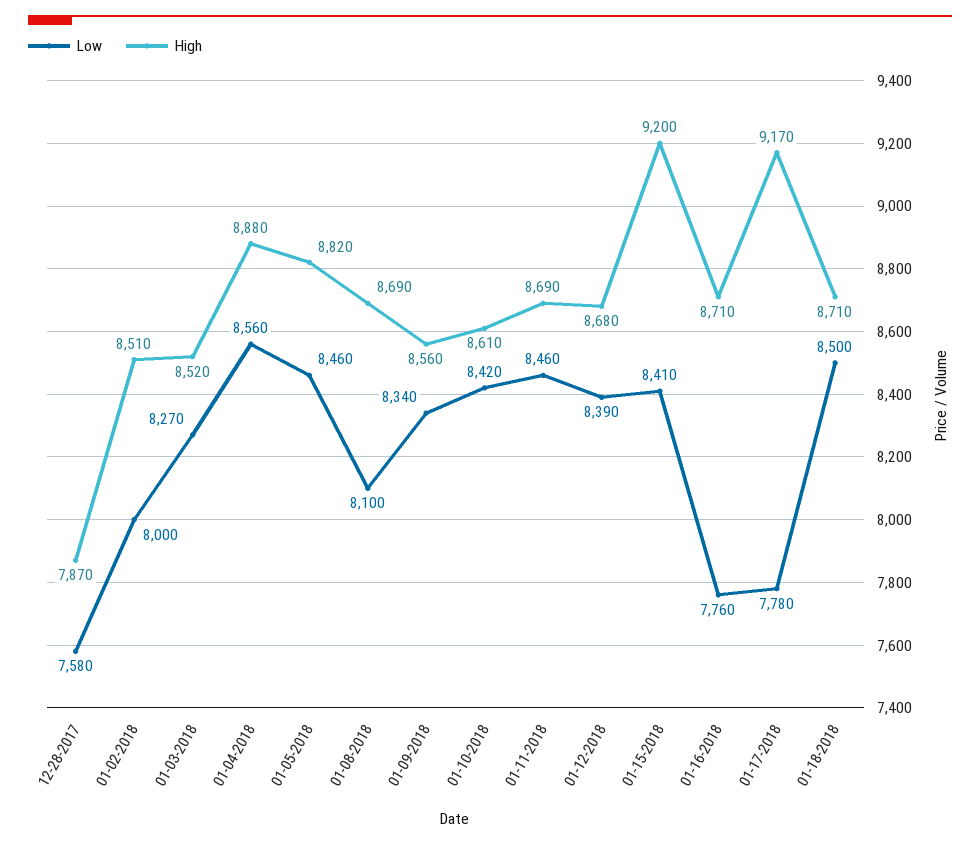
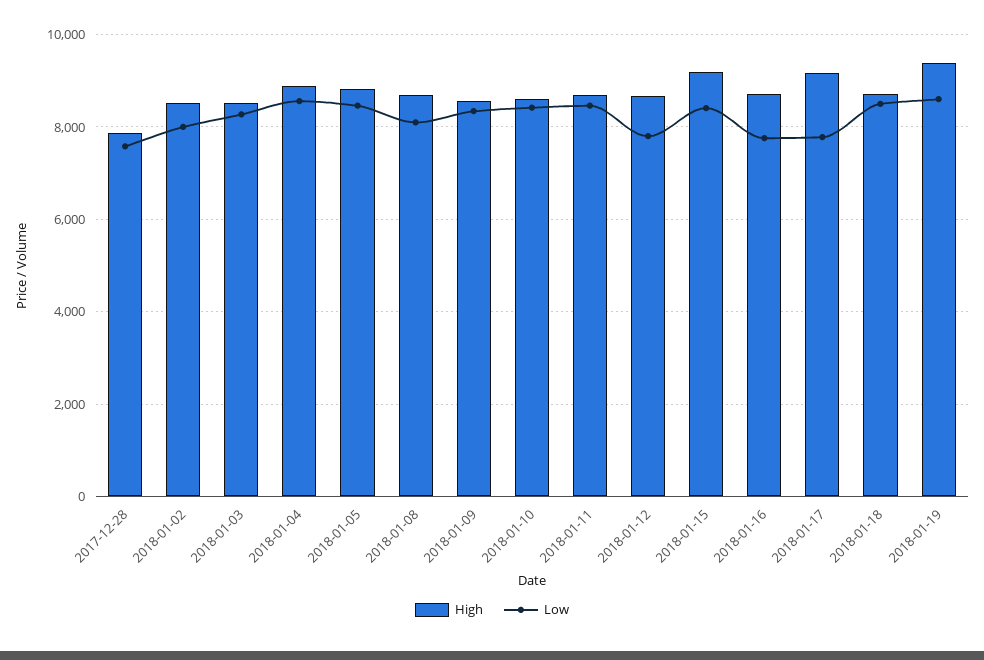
Low, 01-12-2018: 8390 -> 7800
High, 2018-01-19: none -> 9400
Low, 2018-01-19: none -> 8600

